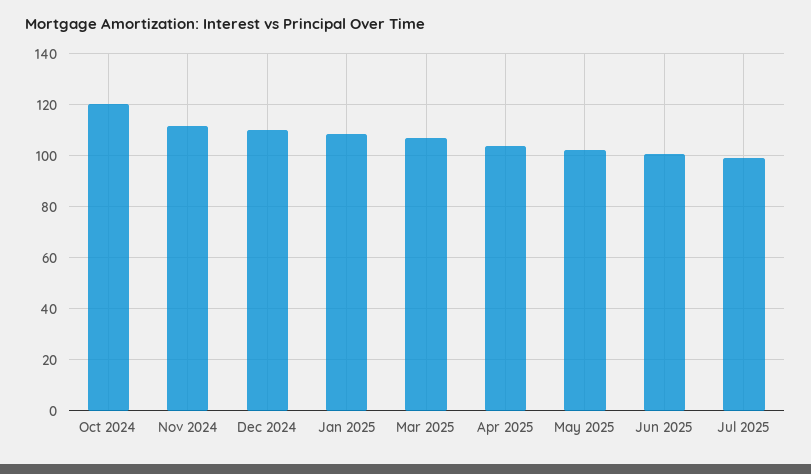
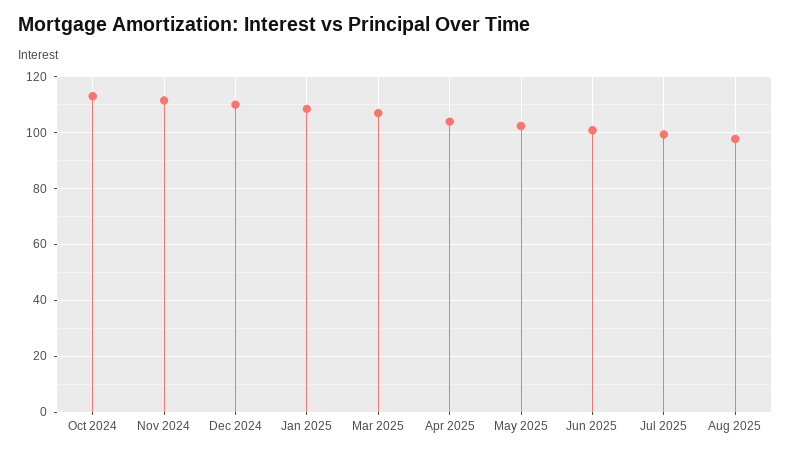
Oct 2024: 120 -> 112.5
Aug 2025: none -> 97.5

